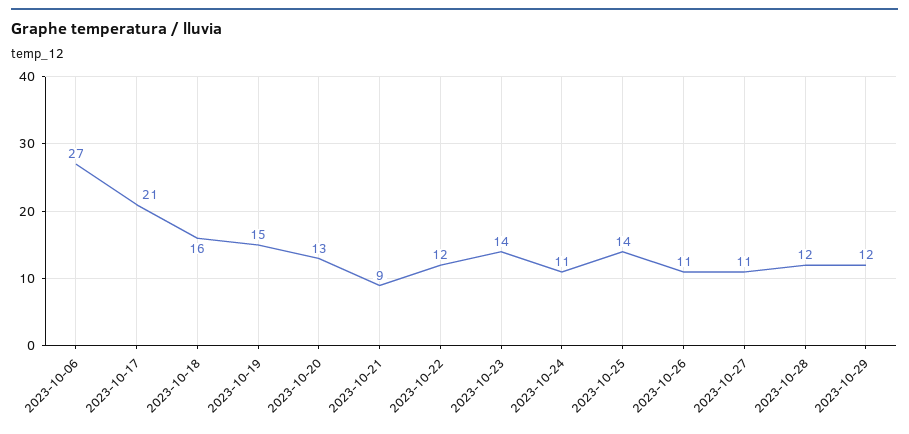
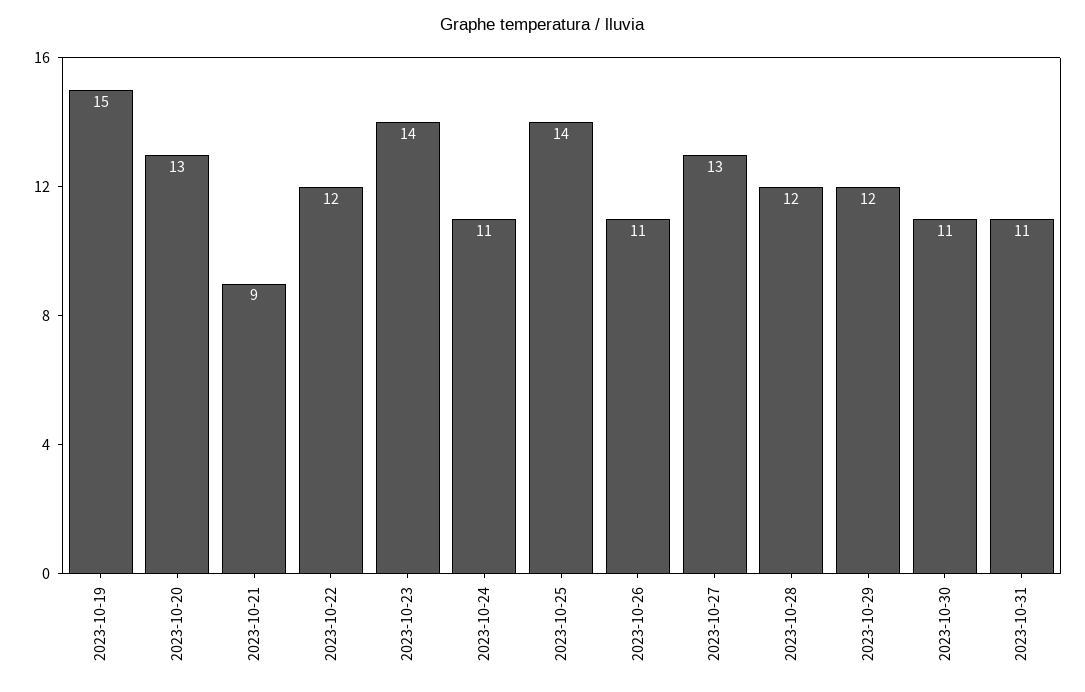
2023-10-06: 27 -> none
2023-10-17: 21 -> none
2023-10-18: 16 -> none
2023-10-27: 11 -> 13
2023-10-30: none -> 11
2023-10-31: none -> 11

